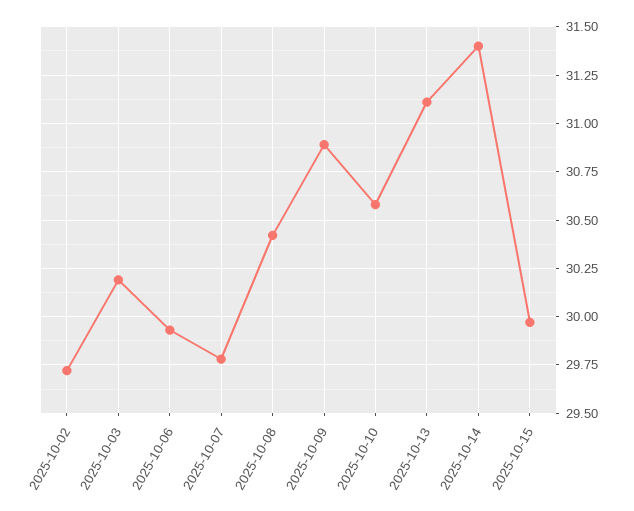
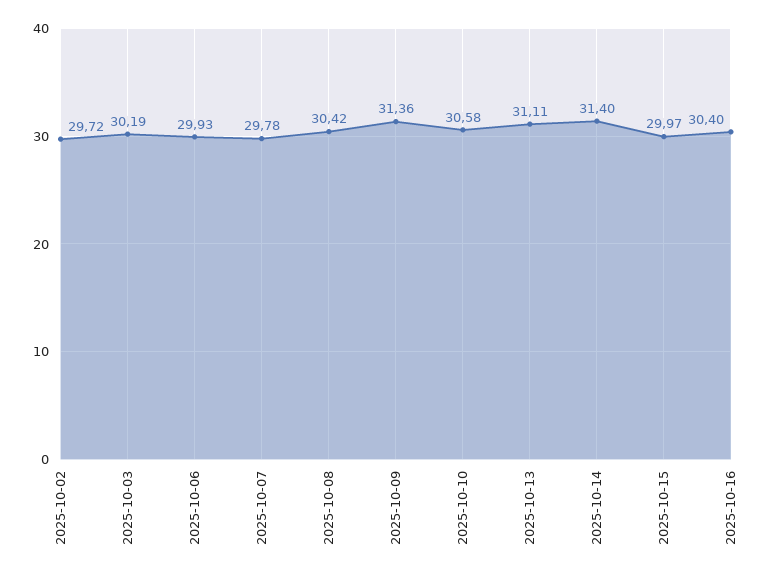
2025-10-09: 30.9 -> 31.36
2025-10-16: none -> 30.4

